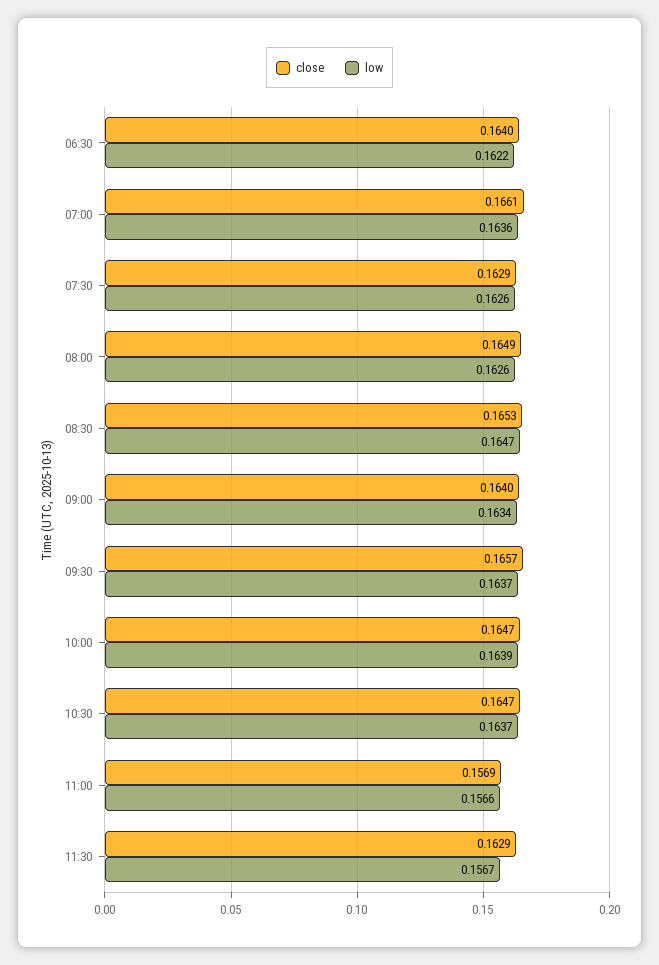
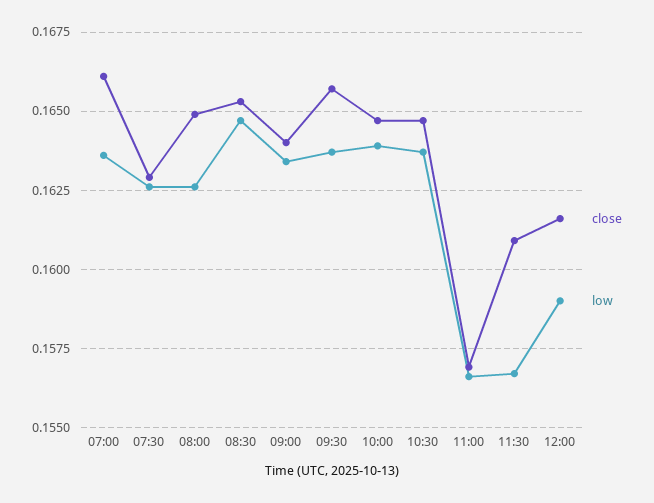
close, 06:30: 0.164 -> none
low, 06:30: 0.1622 -> none
close, 11:30: 0.1629 -> 0.161
close, 12:00: none -> 0.1615
low, 12:00: none -> 0.159

